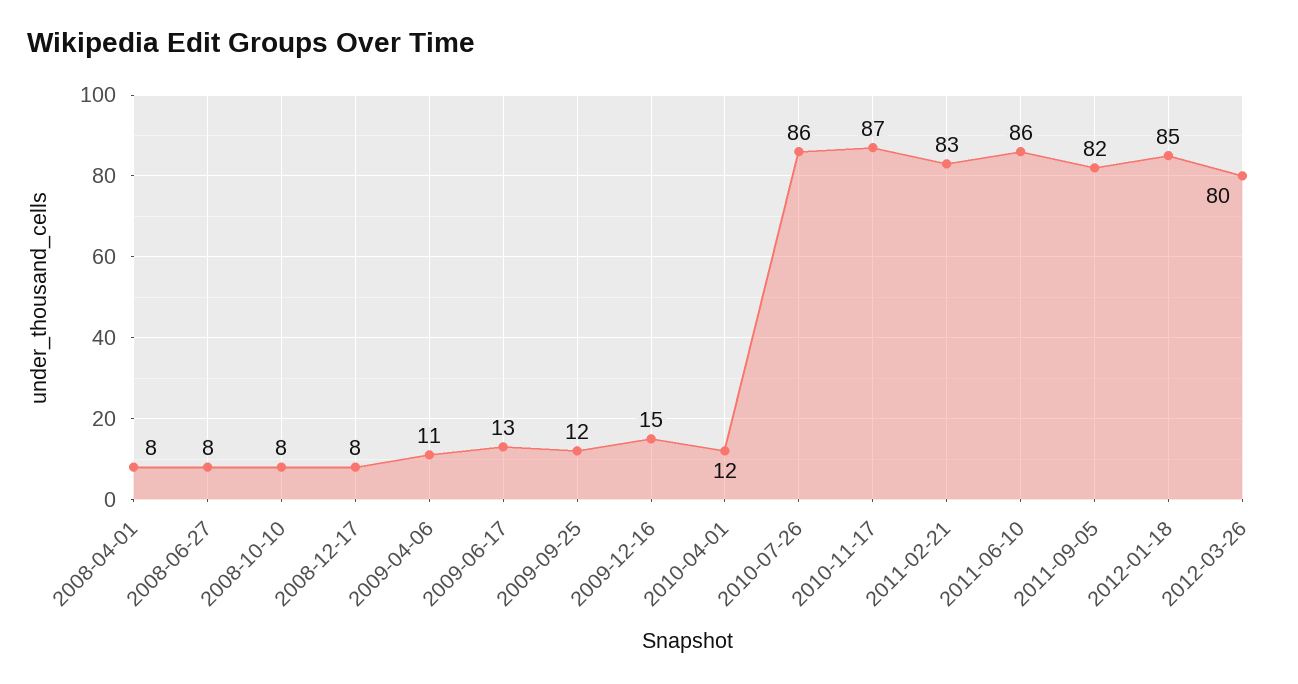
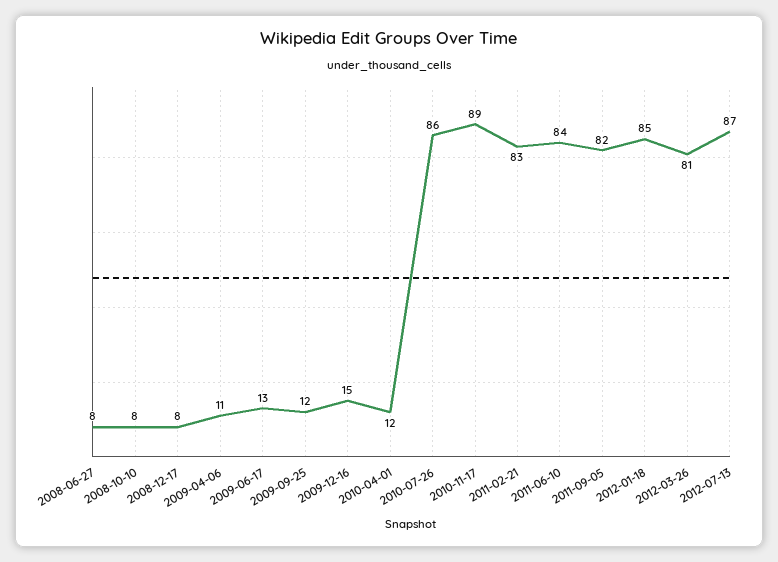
2008-04-01: 8 -> none
2010-11-17: 87 -> 89
2011-06-10: 86 -> 84
2012-03-26: 80 -> 81
2012-07-13: none -> 87

